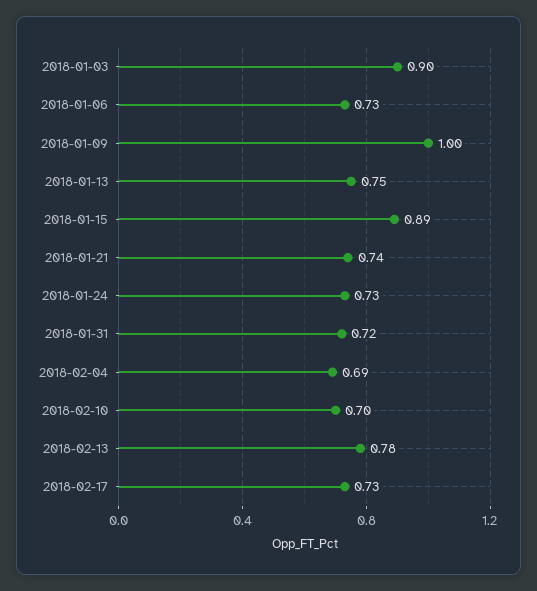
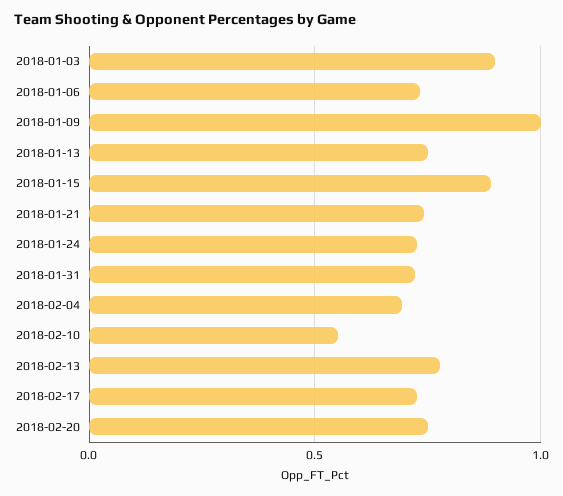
2018-02-10: 0.7 -> 0.55
2018-02-20: none -> 0.75

